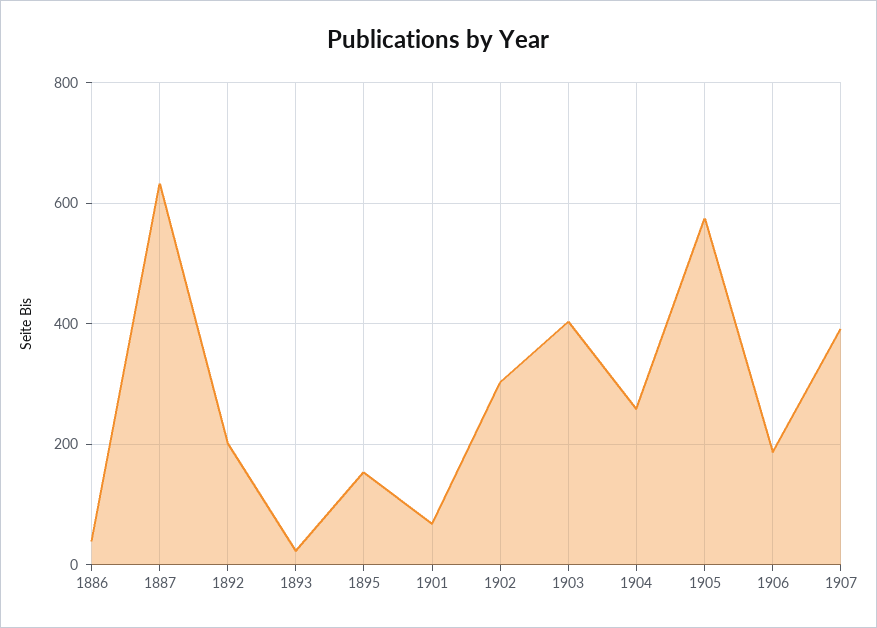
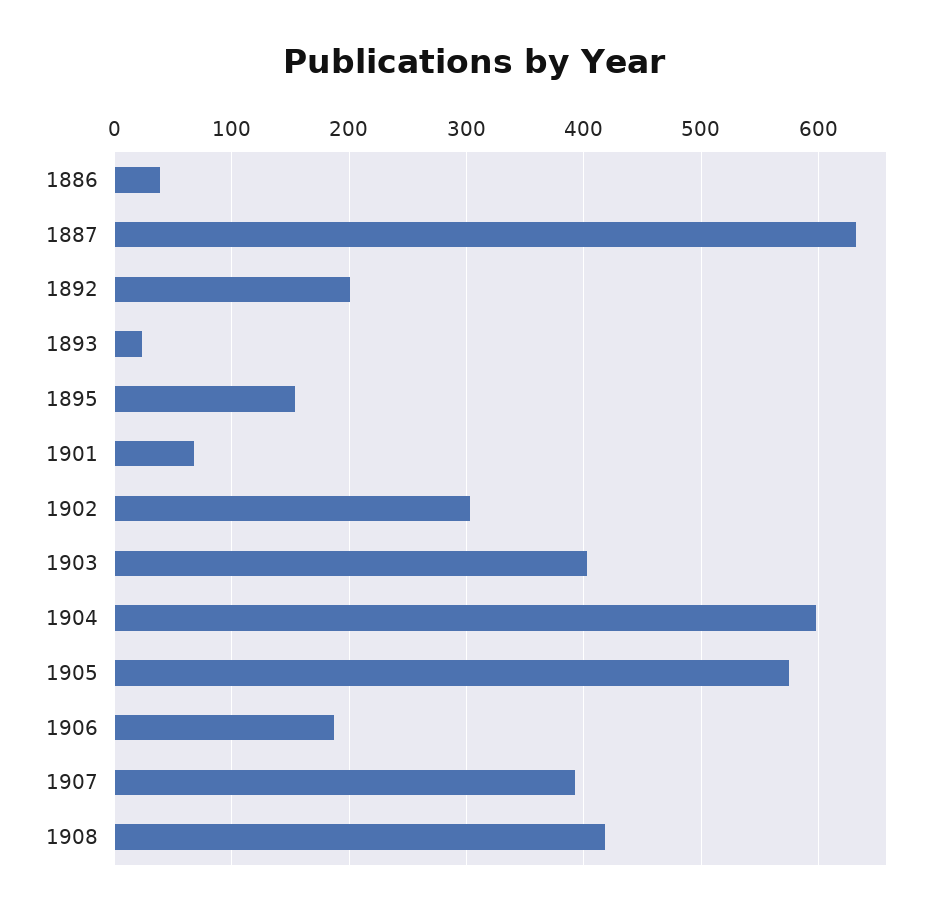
1904: 260 -> 600
1908: none -> 420

